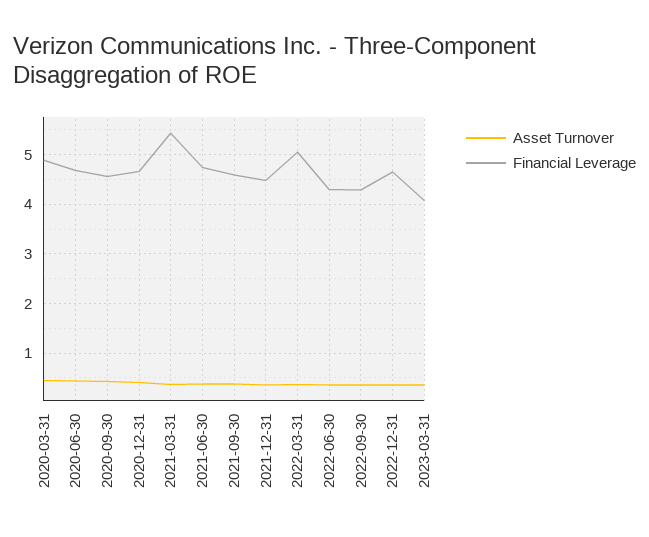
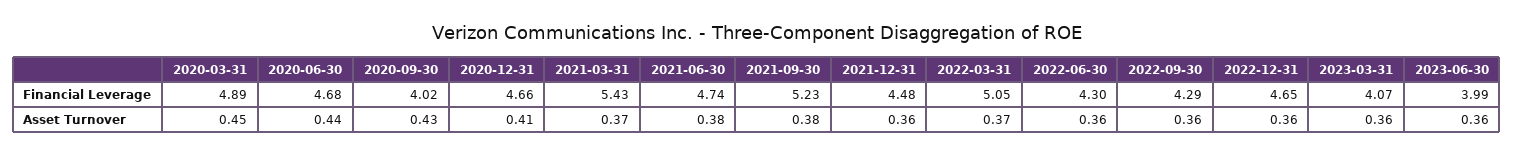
Financial Leverage, 2020-09-30: 4.6 -> 4.02
Financial Leverage, 2021-09-30: 4.6 -> 5.23
Financial Leverage, 2023-06-30: none -> 3.99
Asset Turnover, 2023-06-30: none -> 0.36

